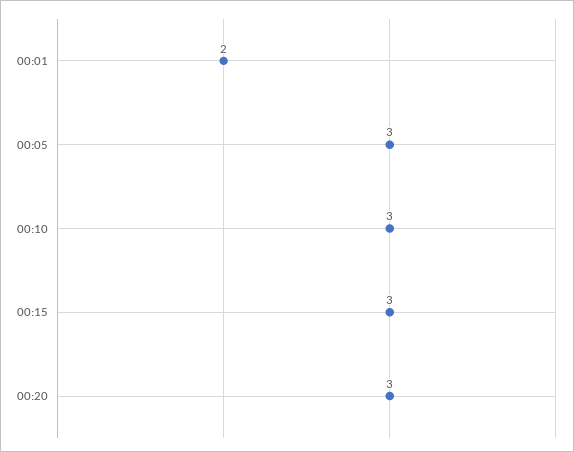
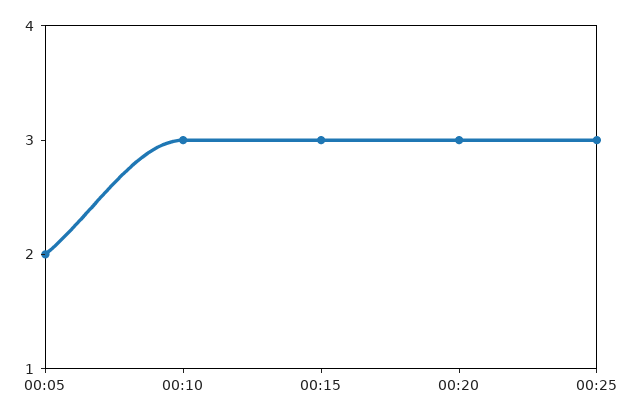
00:01: 2 -> none
00:05: 3 -> 2
00:25: none -> 3

